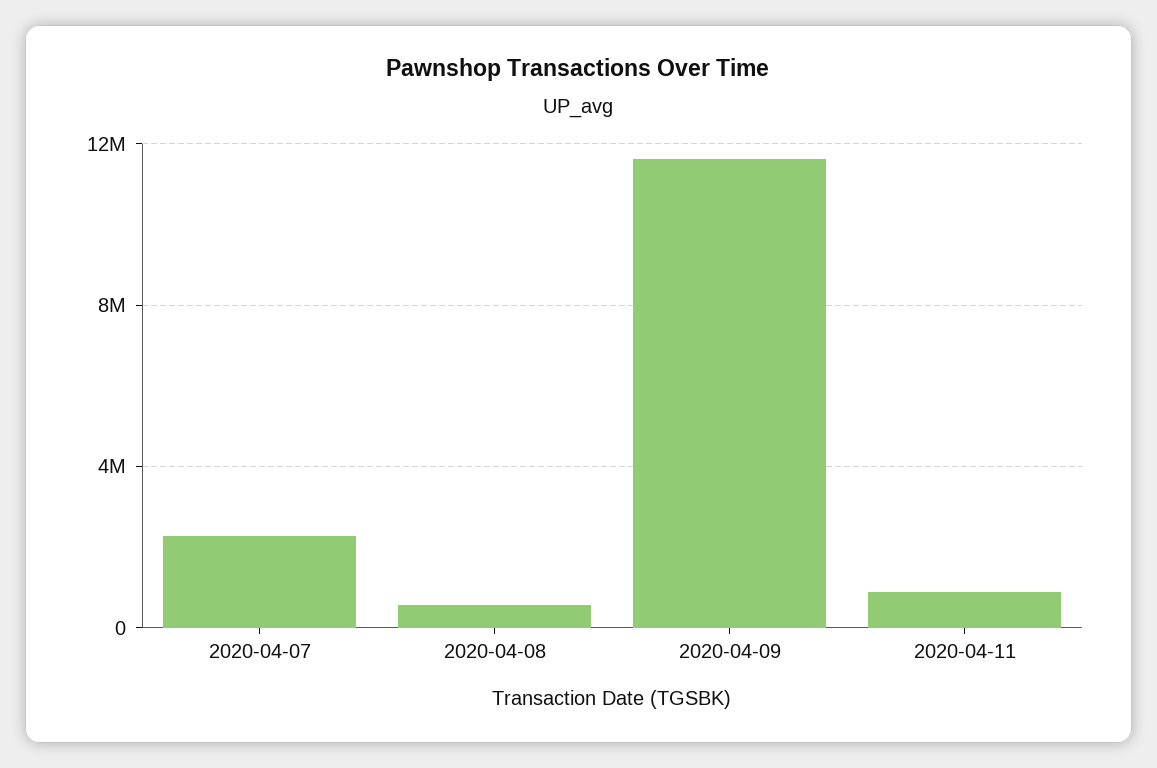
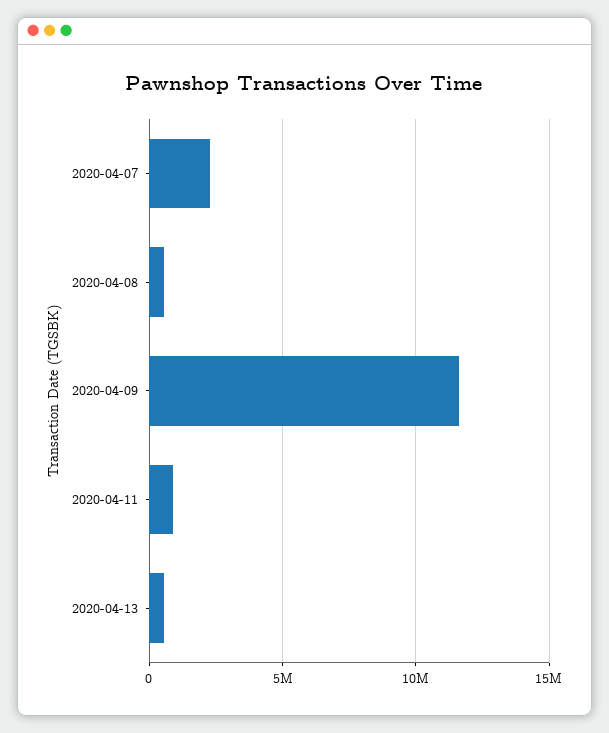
2020-04-13: none -> 500000

